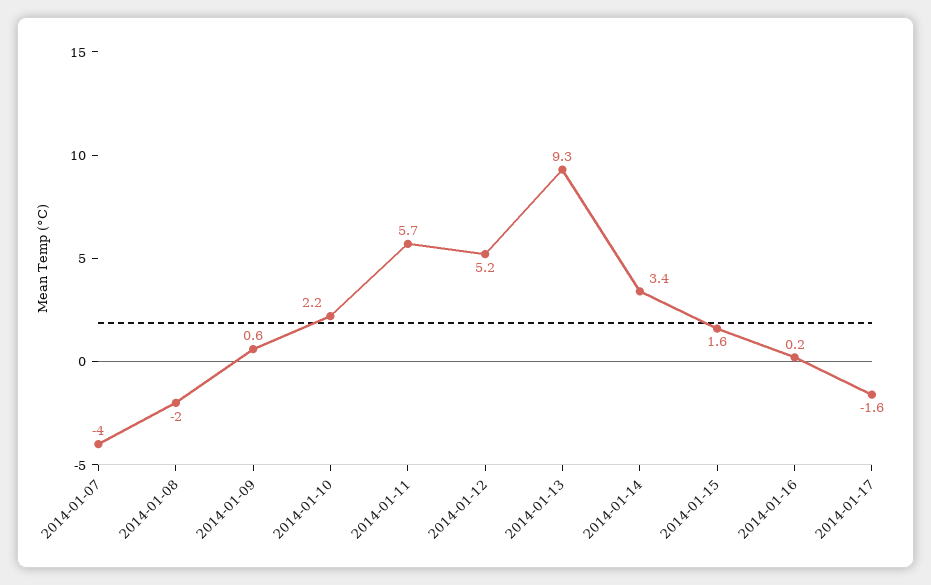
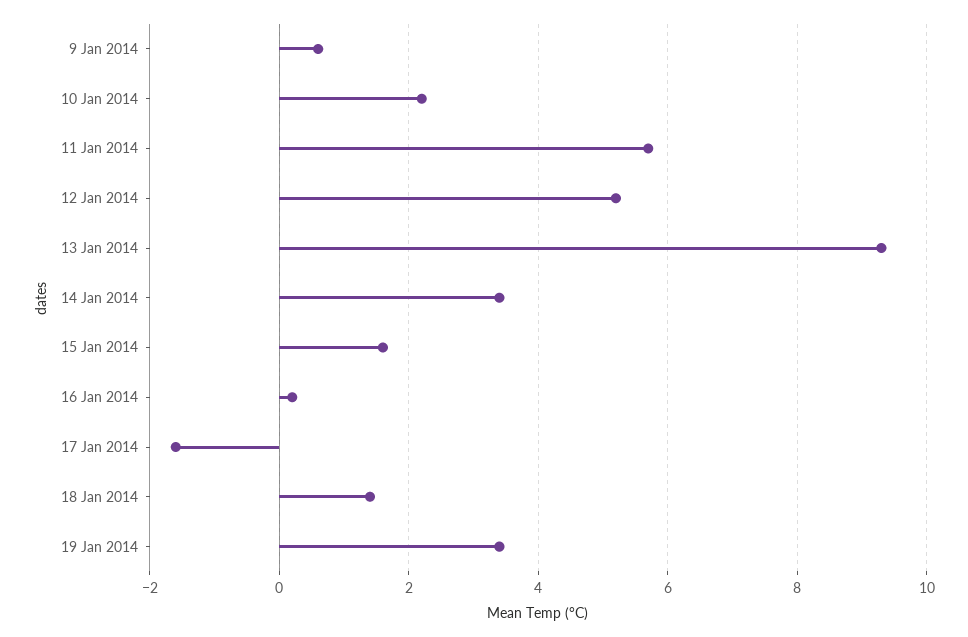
2014-01-07: -4 -> none
2014-01-08: -2 -> none
18 Jan 2014: none -> 1.5
19 Jan 2014: none -> 3.5

